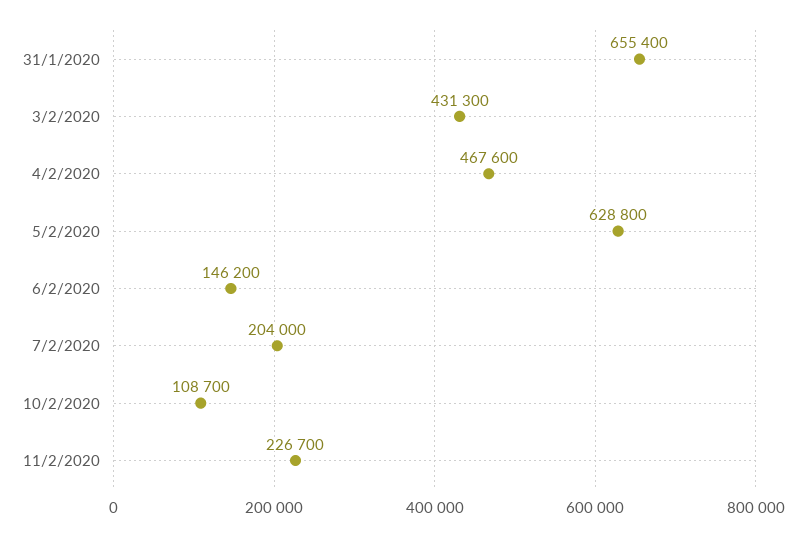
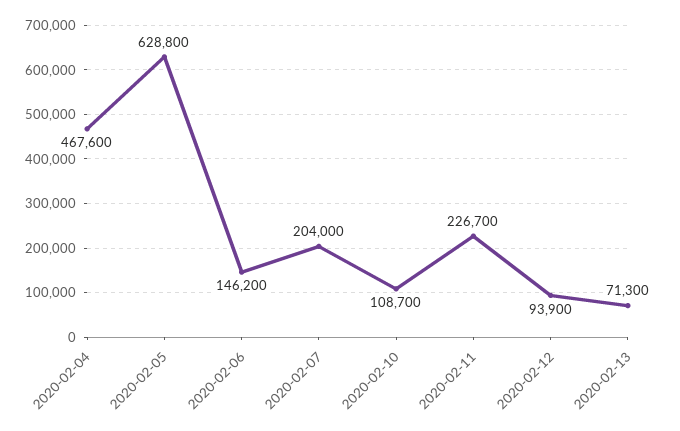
31/1/2020: 655400 -> none
3/2/2020: 431300 -> none
2020-02-12: none -> 93900
2020-02-13: none -> 71300

